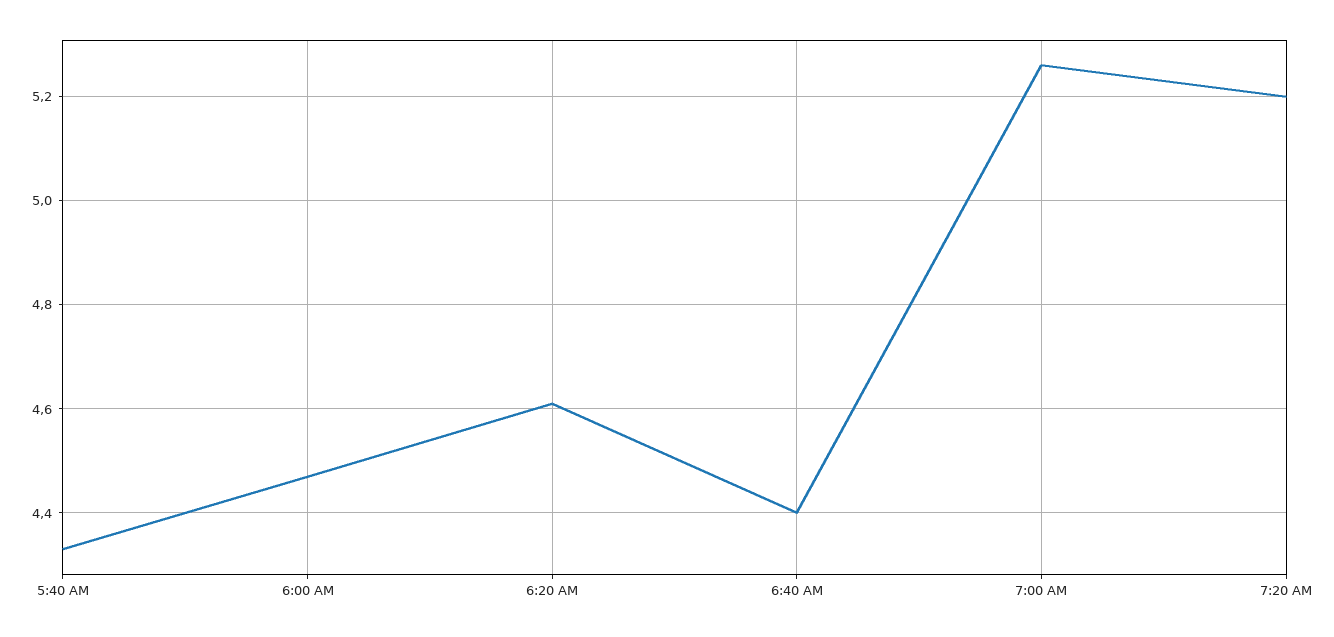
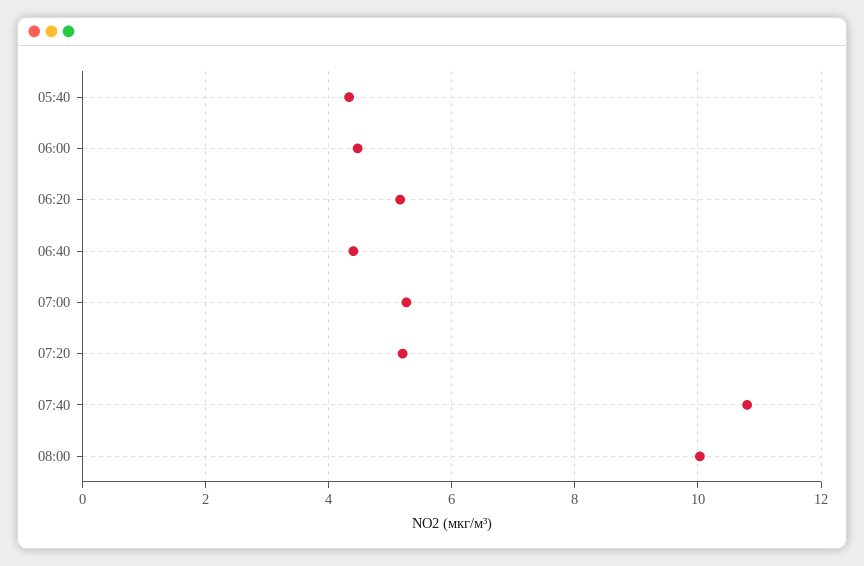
6:20 AM: 4.6 -> 5.2
07:40: none -> 10.8
08:00: none -> 10

